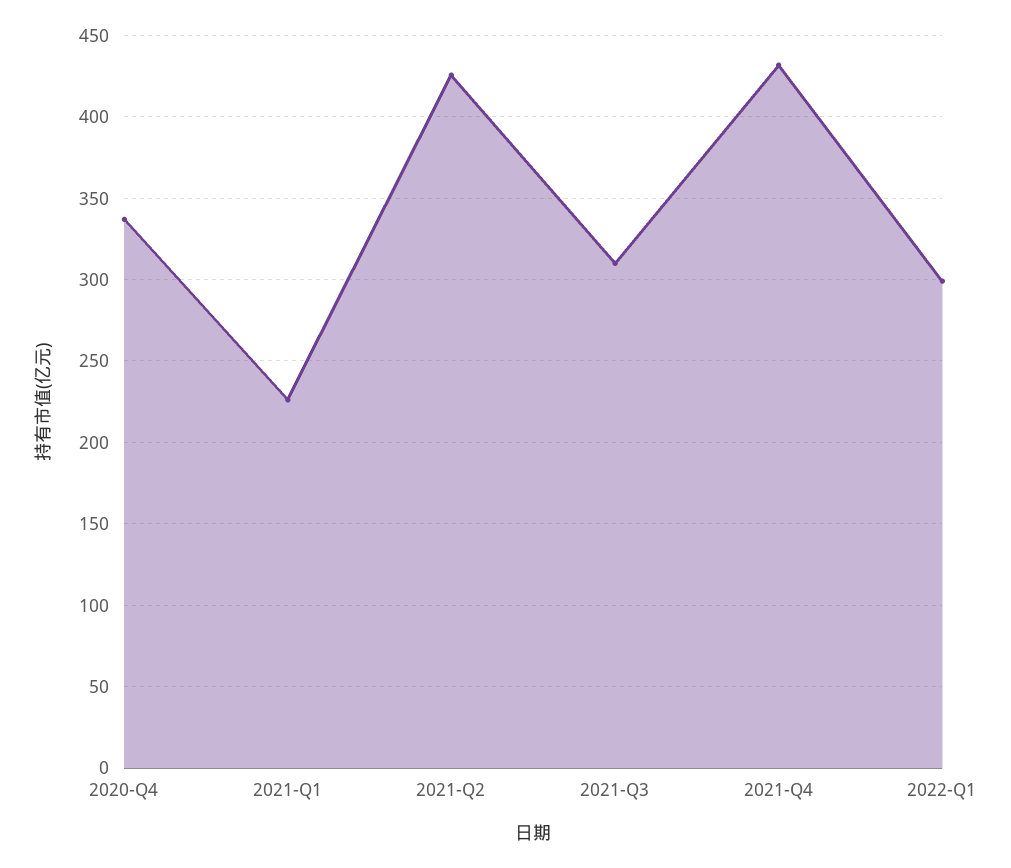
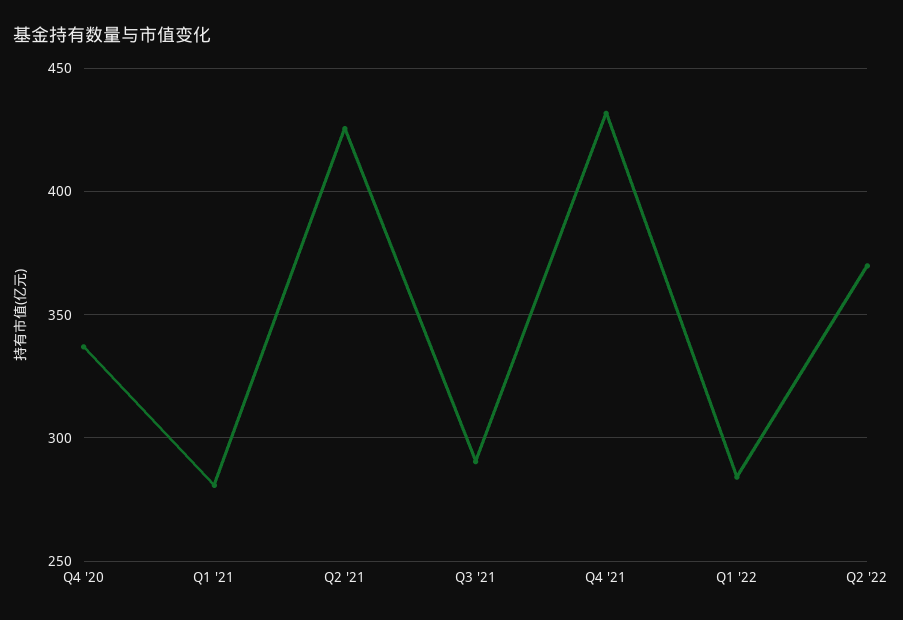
2021-Q1: 225 -> 280
2021-Q3: 310 -> 290
2022-Q1: 300 -> 285
Q2 '22: none -> 370

